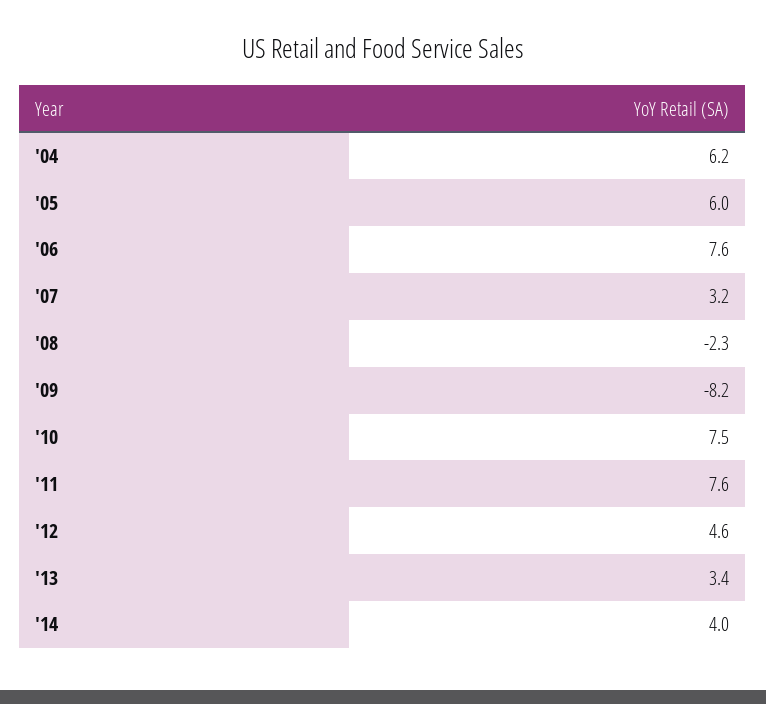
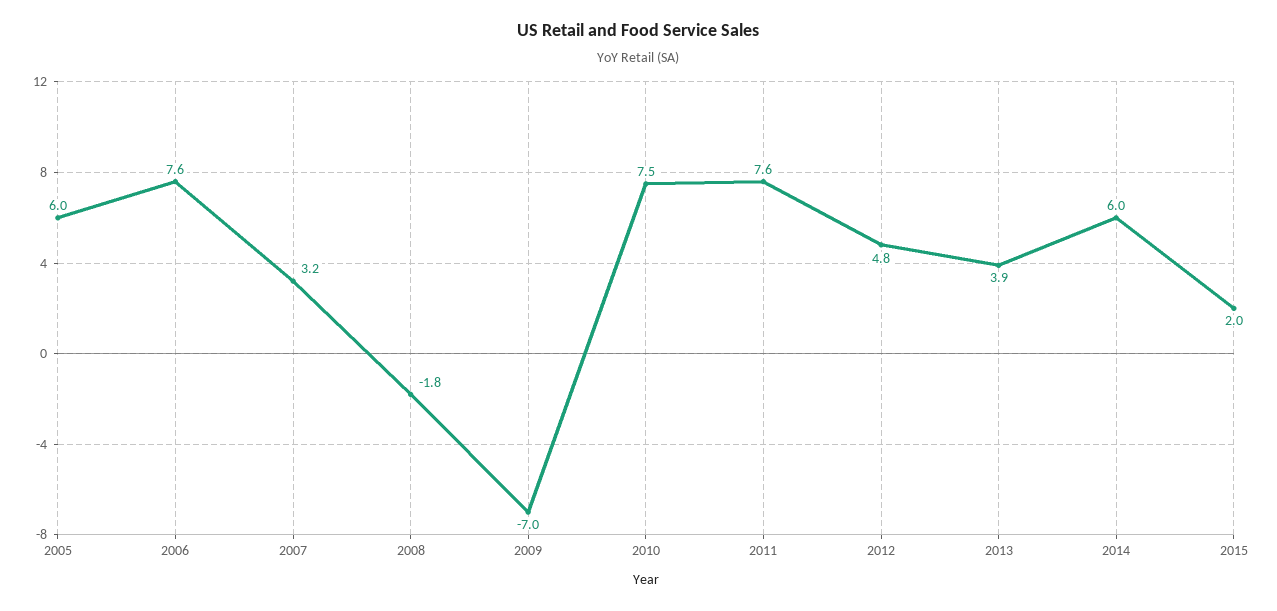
'04: 6.2 -> none
'08: -2.3 -> -1.8
'09: -8.2 -> -7
'12: 4.6 -> 4.8
'13: 3.4 -> 3.9
'14: 4 -> 6
2015: none -> 2

